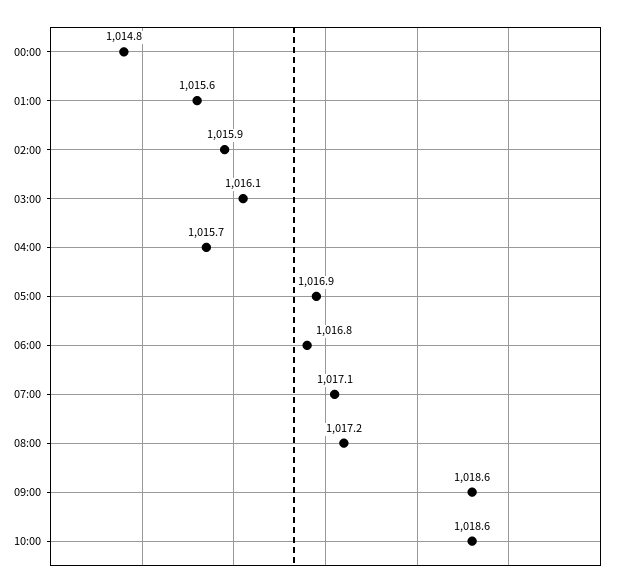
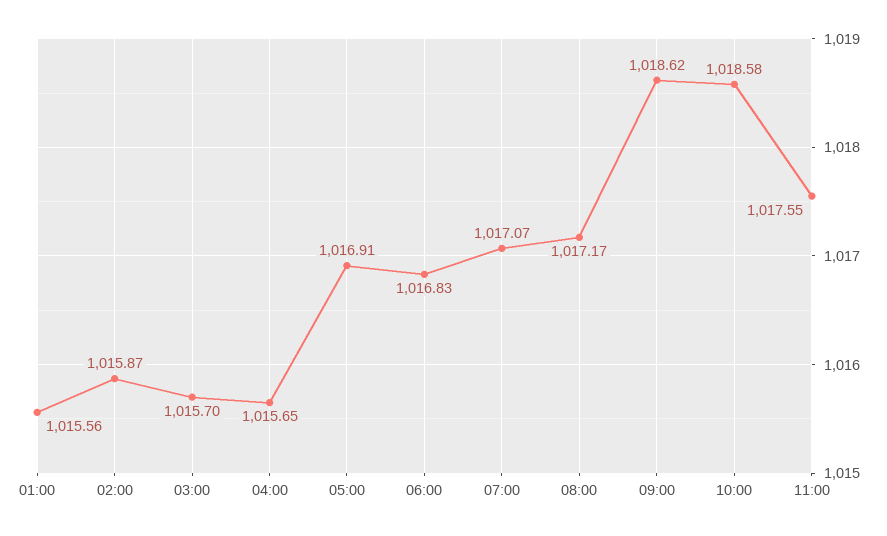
00:00: 1014.8 -> none
03:00: 1016.1 -> 1015.7
11:00: none -> 1017.55

